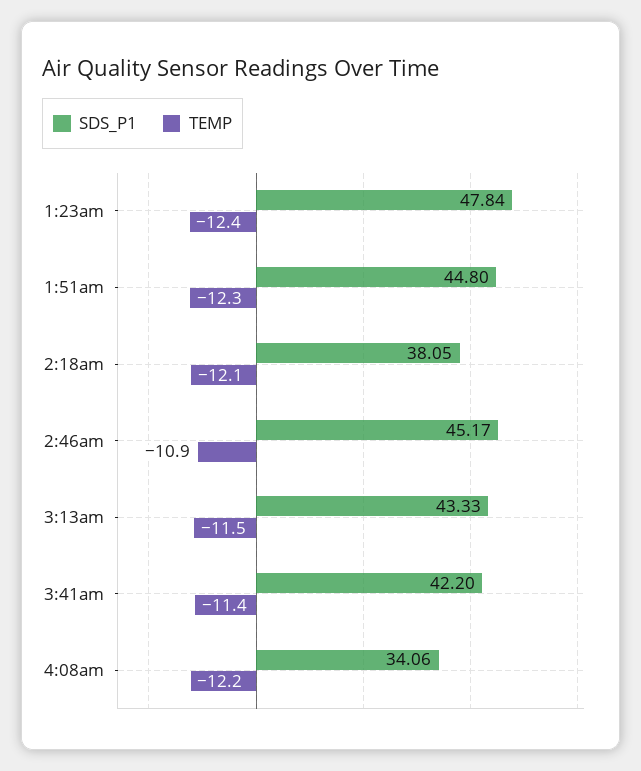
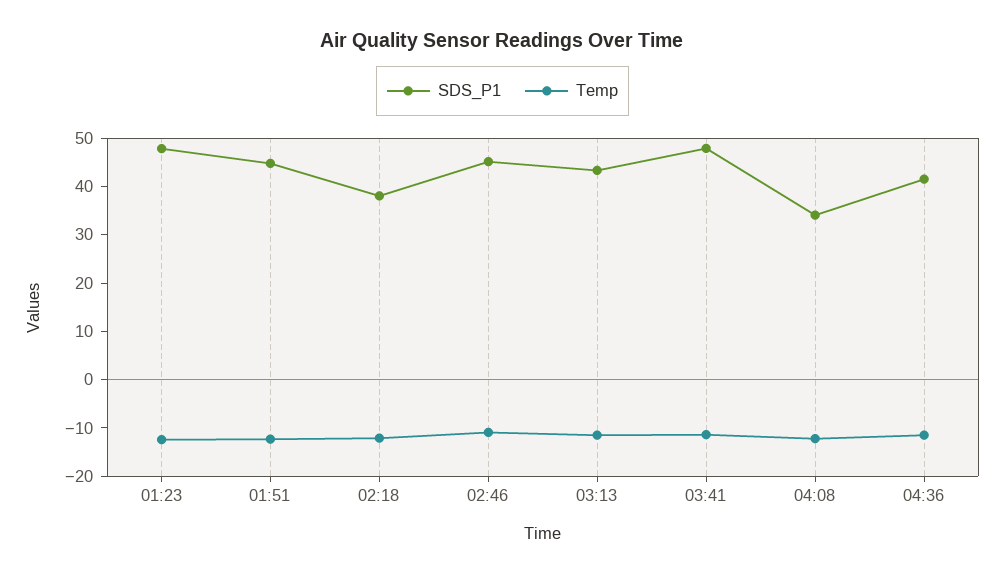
SDS_P1, 3:41am: 42.2 -> 48
SDS_P1, 04:36: none -> 42
TEMP, 04:36: none -> -12

